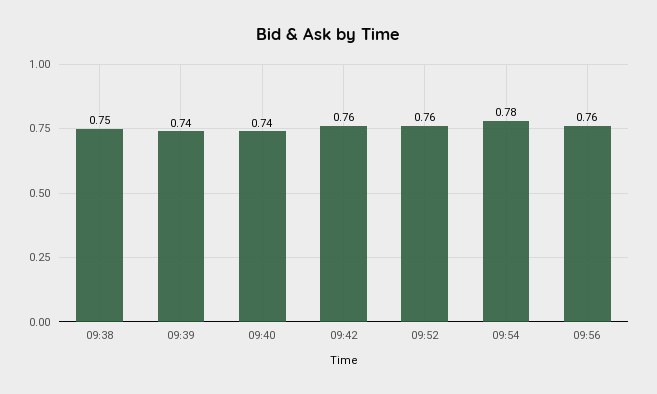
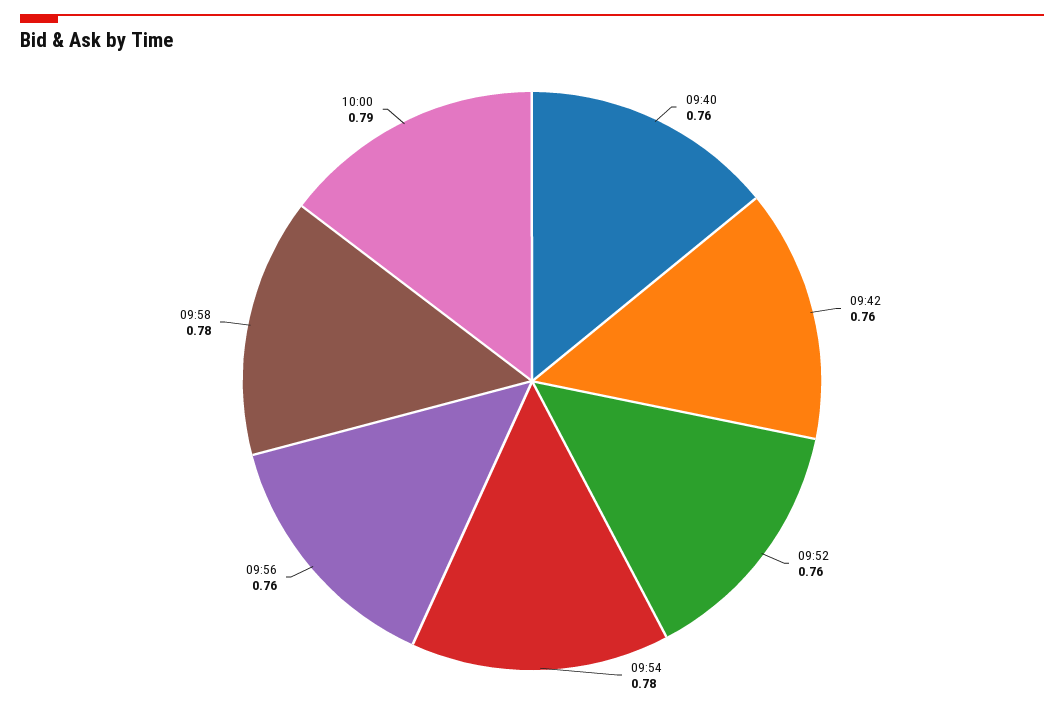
09:38: 0.75 -> none
09:39: 0.74 -> none
09:40: 0.74 -> 0.76
09:58: none -> 0.78
10:00: none -> 0.79

